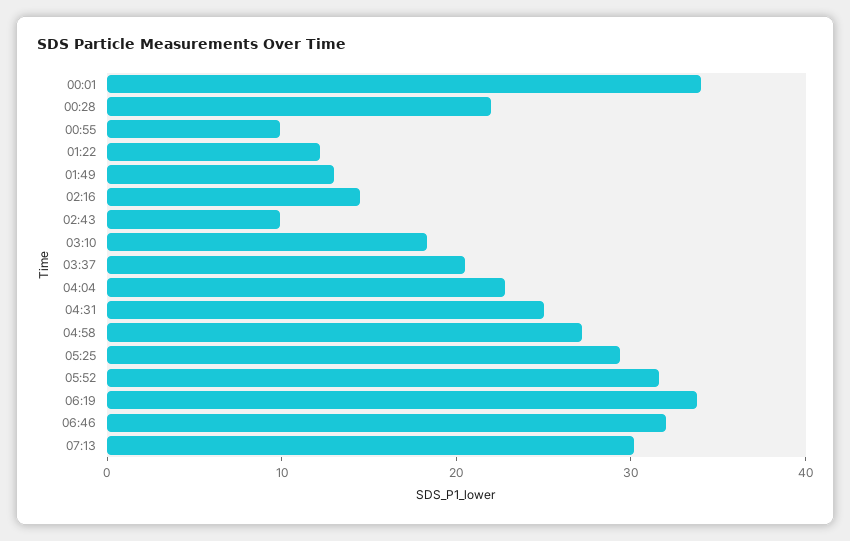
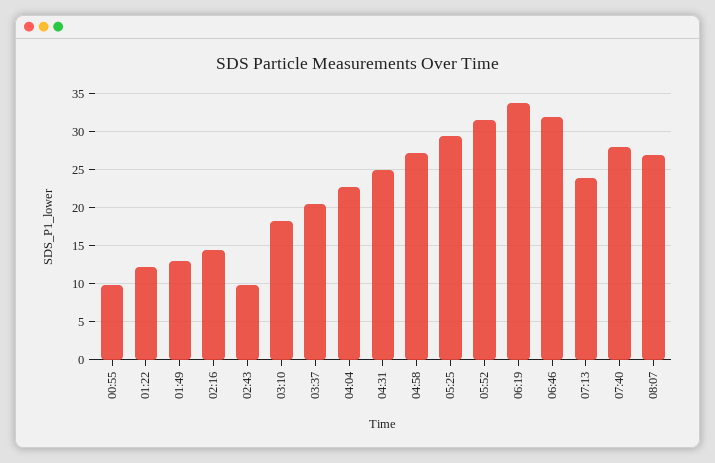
00:01: 34 -> none
00:28: 22 -> none
07:13: 30 -> 24
07:40: none -> 28
08:07: none -> 27

